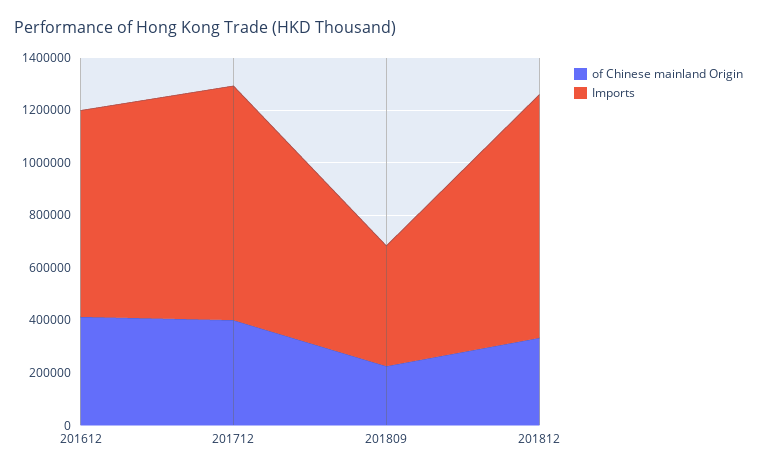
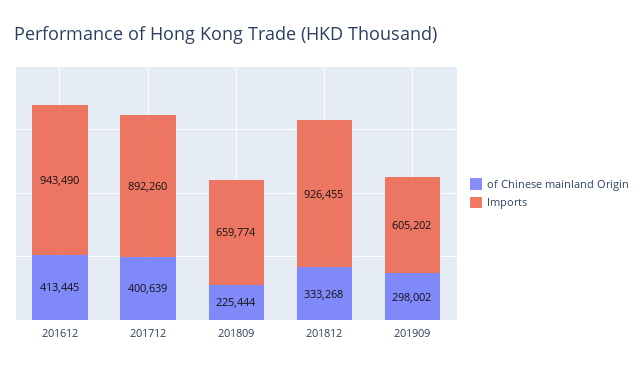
Imports, 201612: 800000 -> 943490
Imports, 201809: 450000 -> 659774
of Chinese mainland Origin, 201909: none -> 298002
Imports, 201909: none -> 605202

